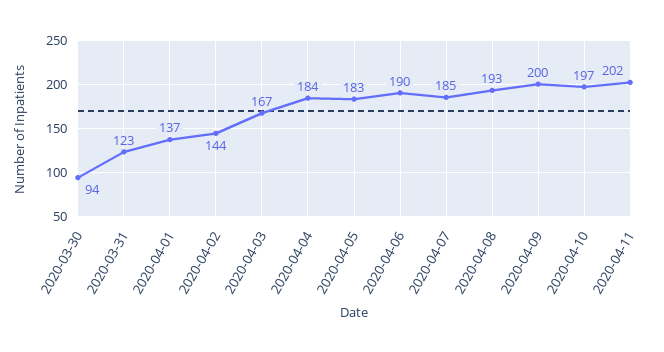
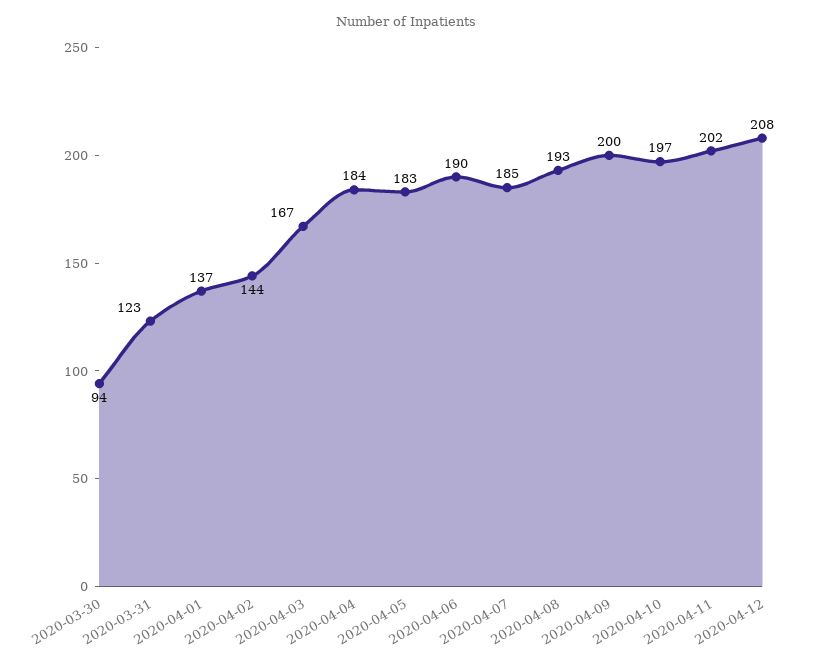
2020-04-12: none -> 208

